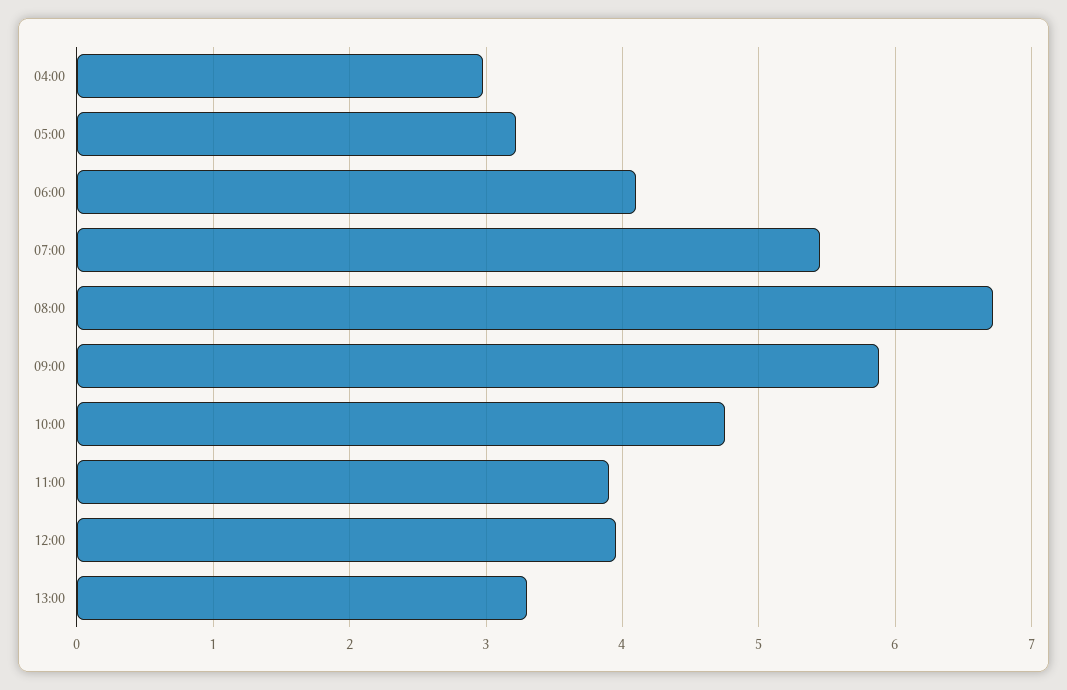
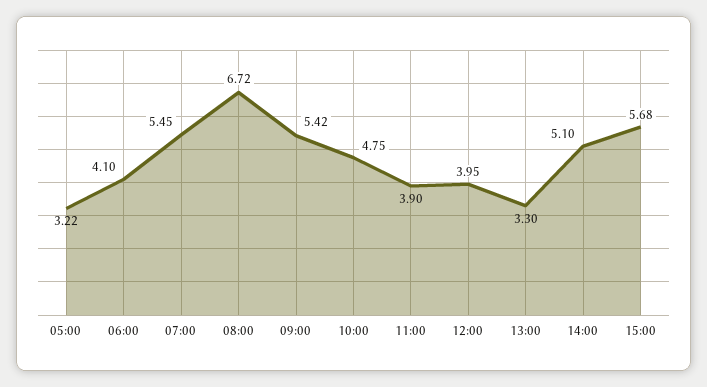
04:00: 3 -> none
09:00: 5.9 -> 5.42
14:00: none -> 5.1
15:00: none -> 5.68

